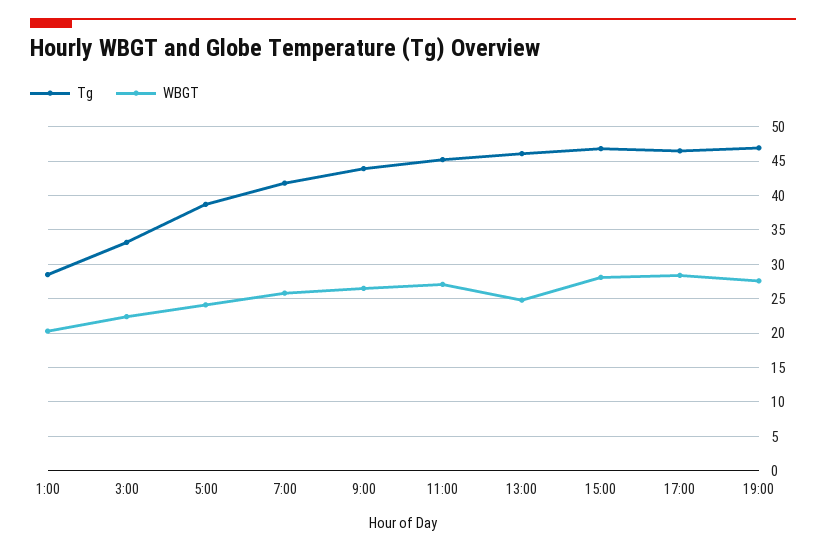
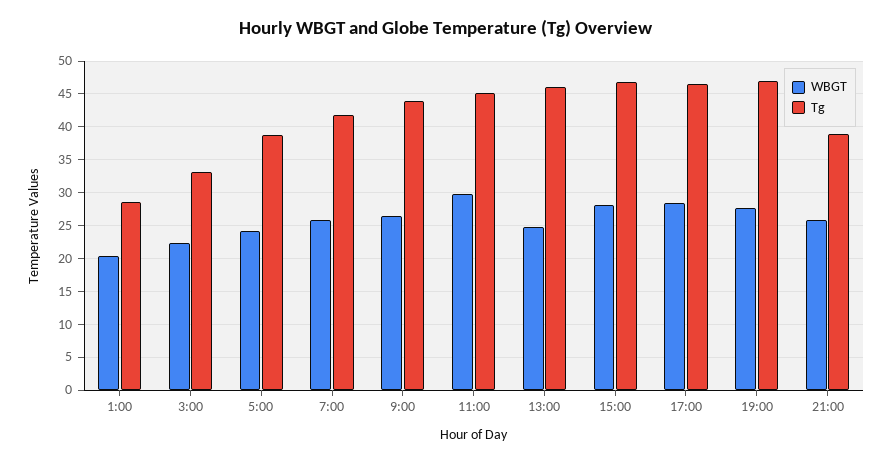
WBGT, 11:00: 27 -> 30
WBGT, 21:00: none -> 26
Tg, 21:00: none -> 39

